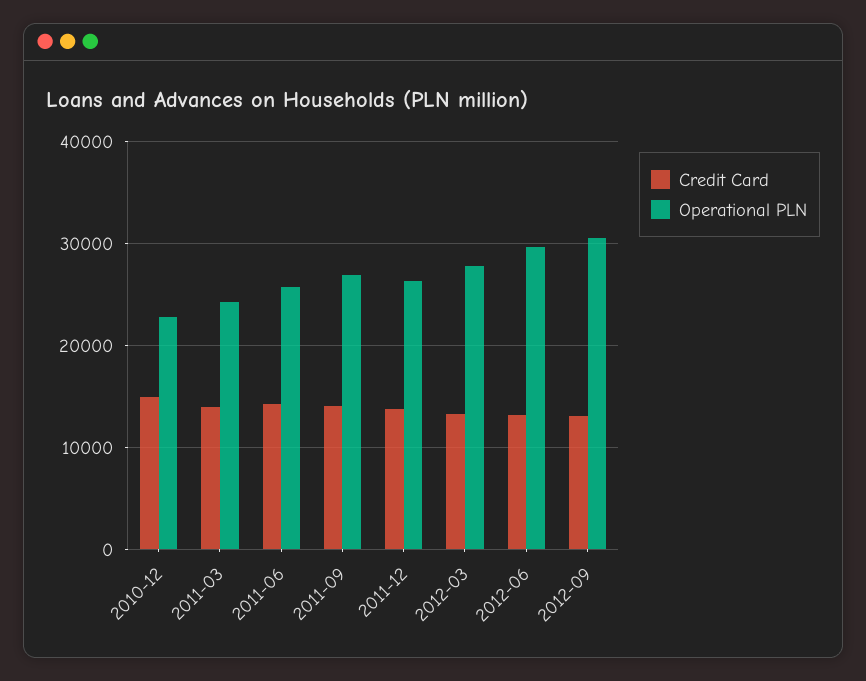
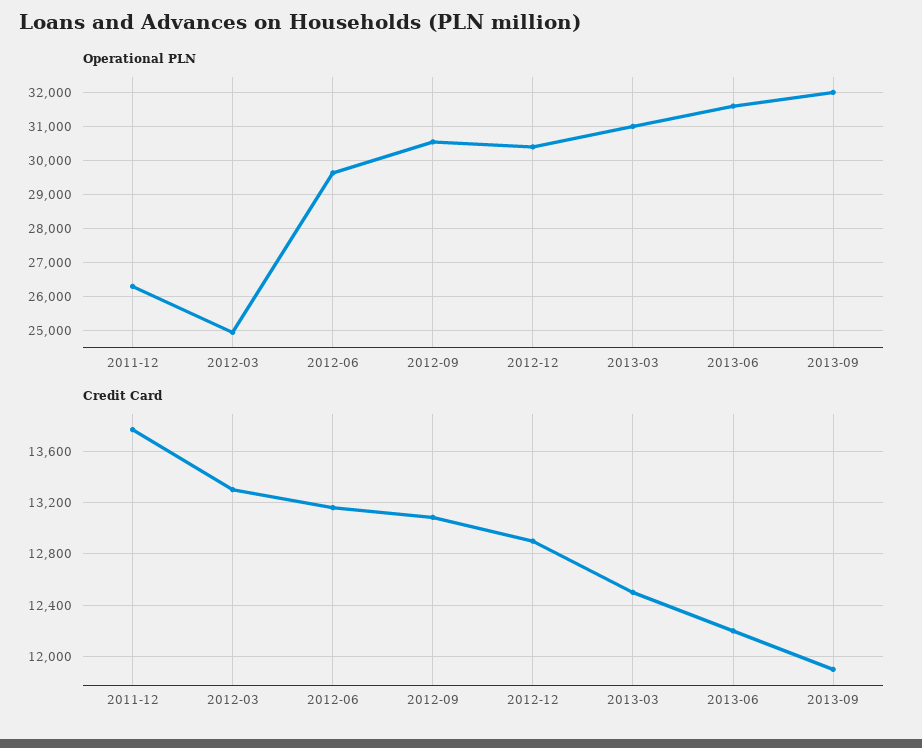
Credit Card, 2010-12: 15000 -> none
Operational PLN, 2010-12: 23000 -> none
Credit Card, 2011-03: 14000 -> none
Operational PLN, 2011-03: 24000 -> none
Credit Card, 2011-06: 14000 -> none
Operational PLN, 2011-06: 26000 -> none
Credit Card, 2011-09: 14000 -> none
Operational PLN, 2011-09: 27000 -> none
Operational PLN, 2012-03: 28000 -> 25000
Operational PLN, 2012-12: none -> 30400
Operational PLN, 2013-03: none -> 31000
Operational PLN, 2013-06: none -> 31600
Operational PLN, 2013-09: none -> 32000
Credit Card, 2012-12: none -> 12900
Credit Card, 2013-03: none -> 12500
Credit Card, 2013-06: none -> 12200
Credit Card, 2013-09: none -> 11900

